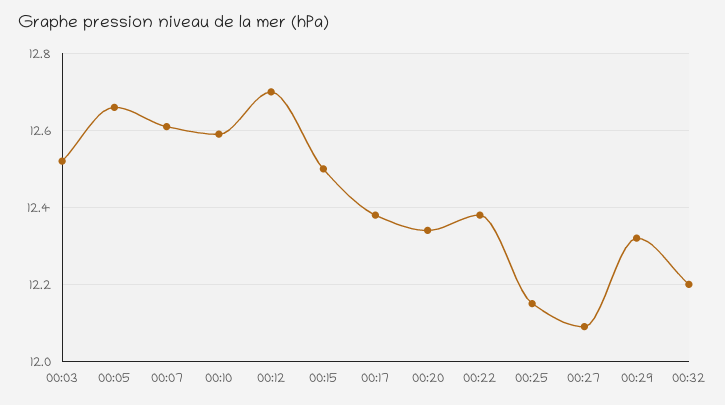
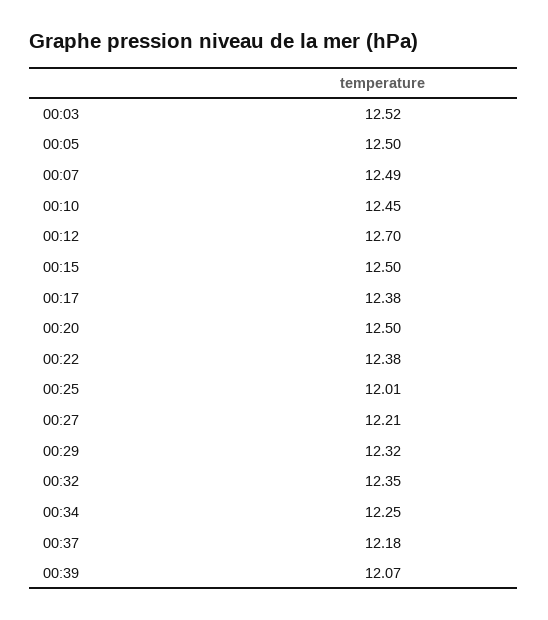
00:05: 12.65 -> 12.5
00:07: 12.6 -> 12.49
00:10: 12.6 -> 12.45
00:20: 12.35 -> 12.5
00:25: 12.15 -> 12.01
00:27: 12.1 -> 12.21
00:32: 12.2 -> 12.35
00:34: none -> 12.25
00:37: none -> 12.18
00:39: none -> 12.07

